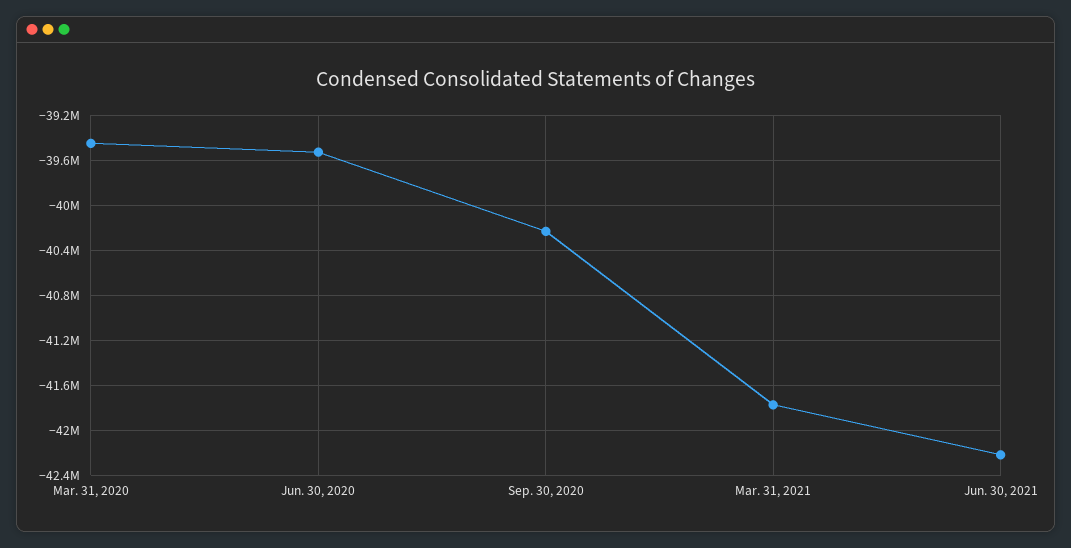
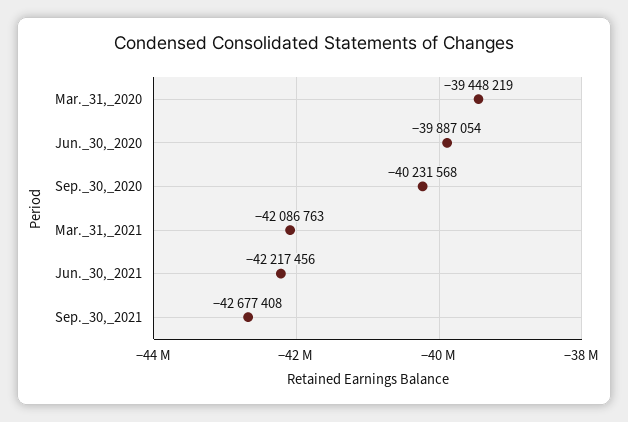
Jun. 30, 2020: -39500000 -> -39887054
Mar. 31, 2021: -41800000 -> -42086763
Sep._30,_2021: none -> -42677408

